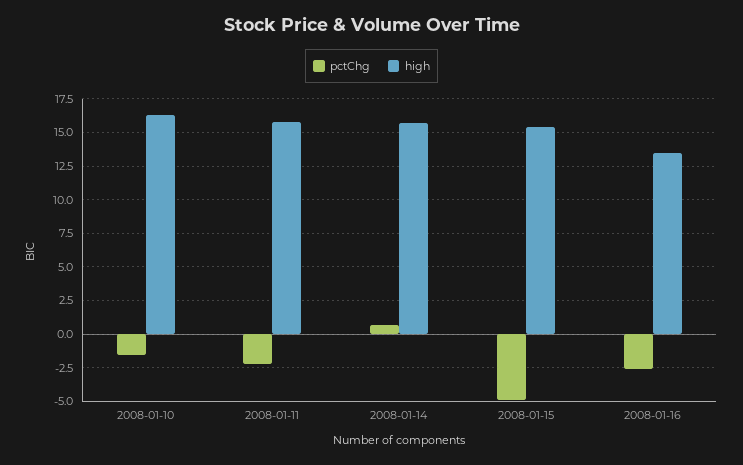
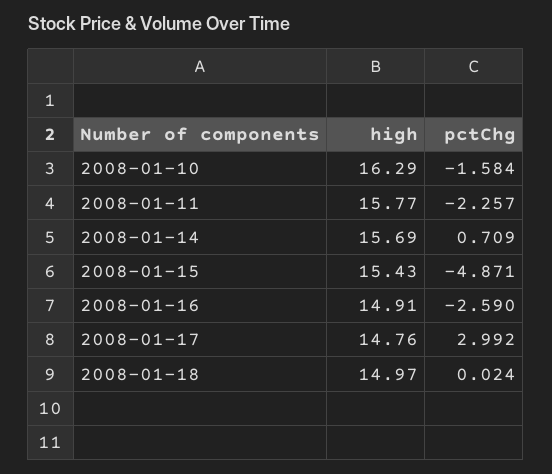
high, 2008-01-16: 13.5 -> 14.91
high, 2008-01-17: none -> 14.76
pctChg, 2008-01-17: none -> 2.992
high, 2008-01-18: none -> 14.97
pctChg, 2008-01-18: none -> 0.024

